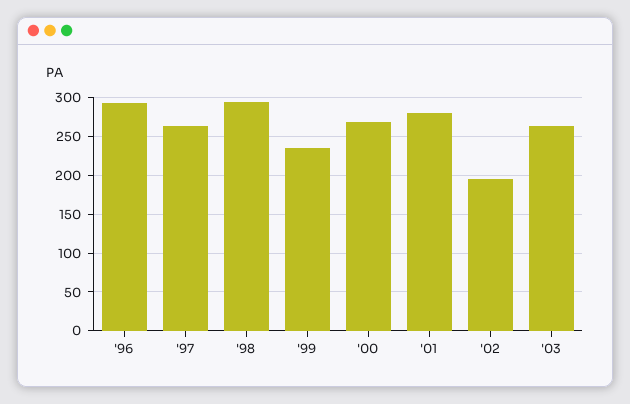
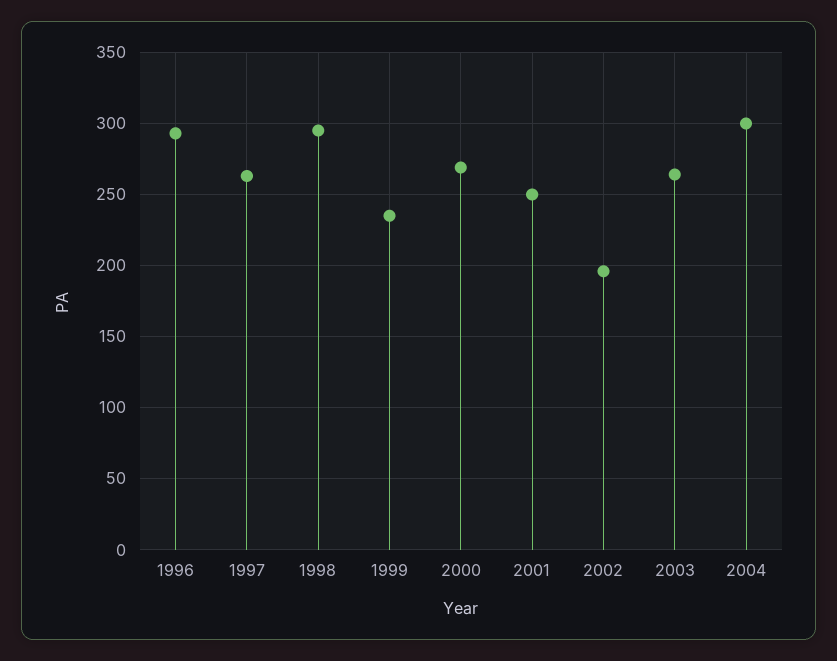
'01: 280 -> 250
2004: none -> 300

